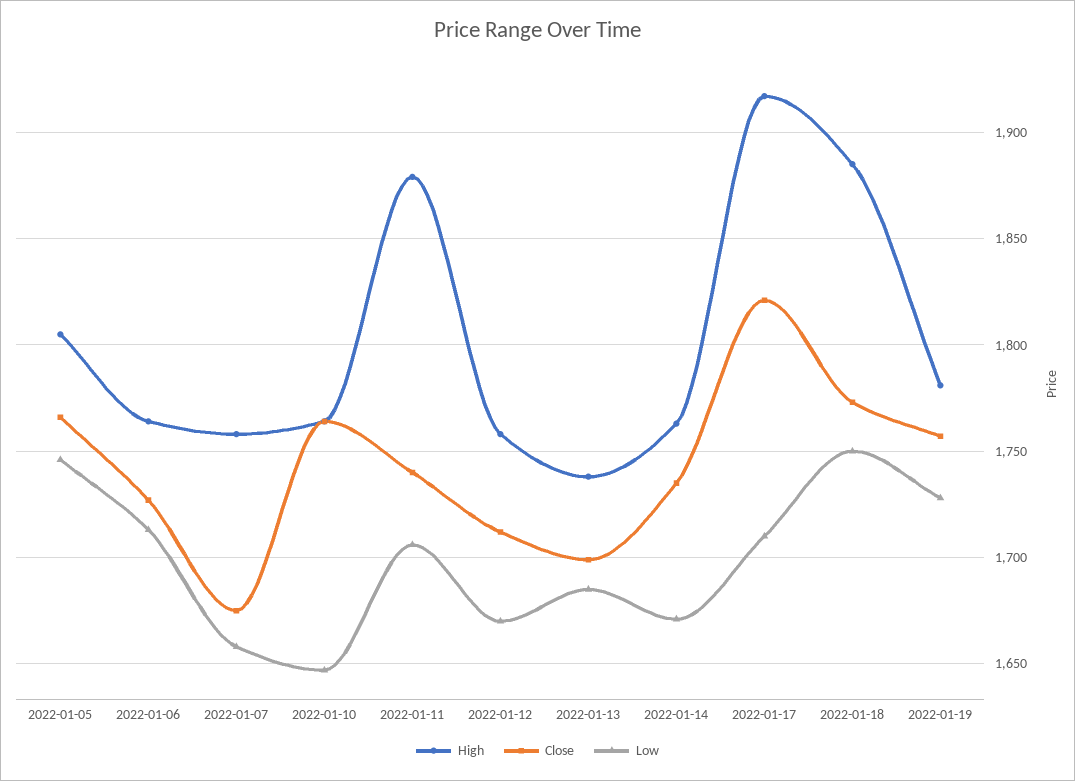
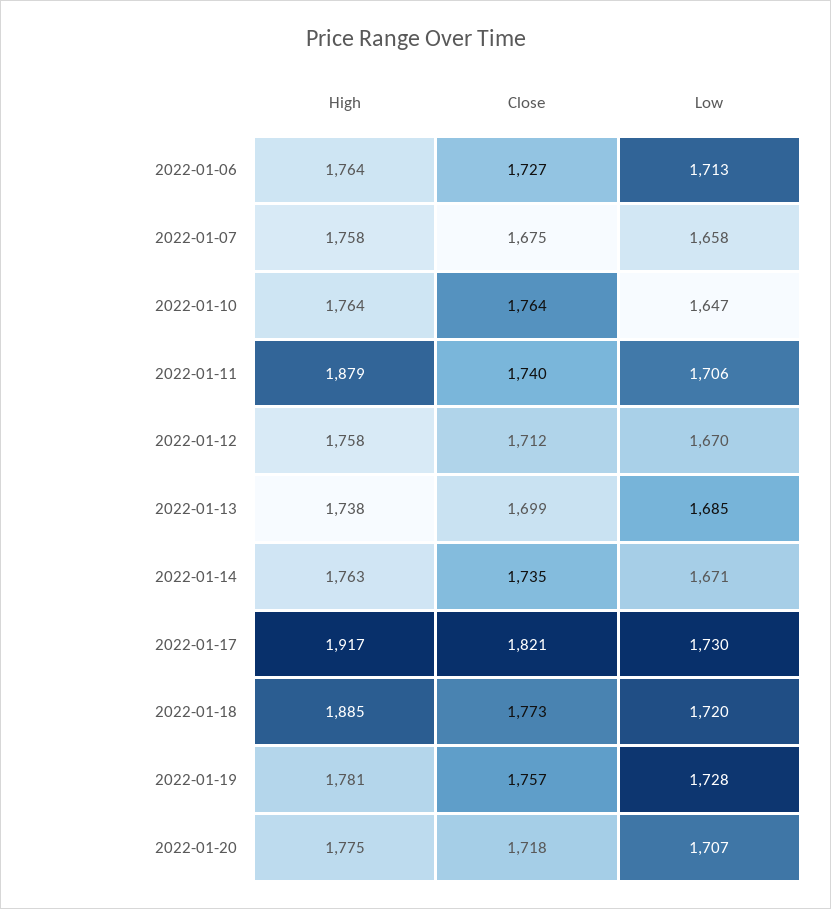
High, 2022-01-05: 1805 -> none
Close, 2022-01-05: 1765 -> none
Low, 2022-01-05: 1745 -> none
Low, 2022-01-17: 1710 -> 1730
Low, 2022-01-18: 1750 -> 1720
High, 2022-01-20: none -> 1775
Close, 2022-01-20: none -> 1718
Low, 2022-01-20: none -> 1707

